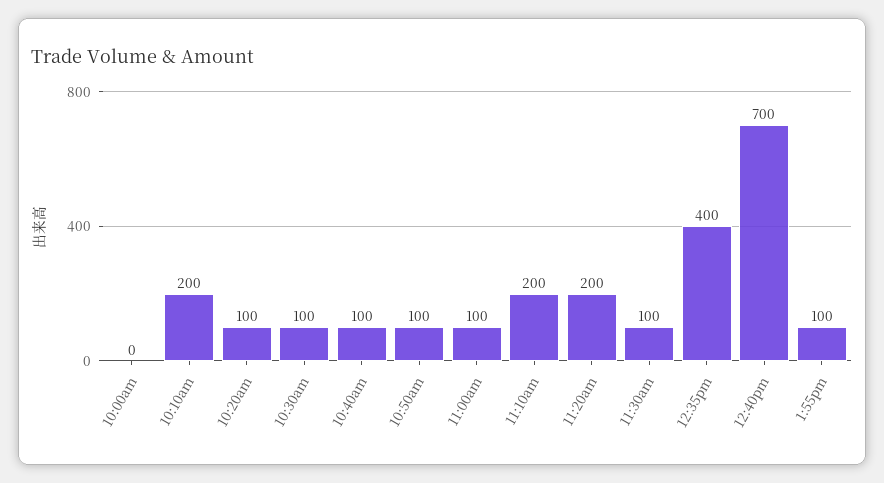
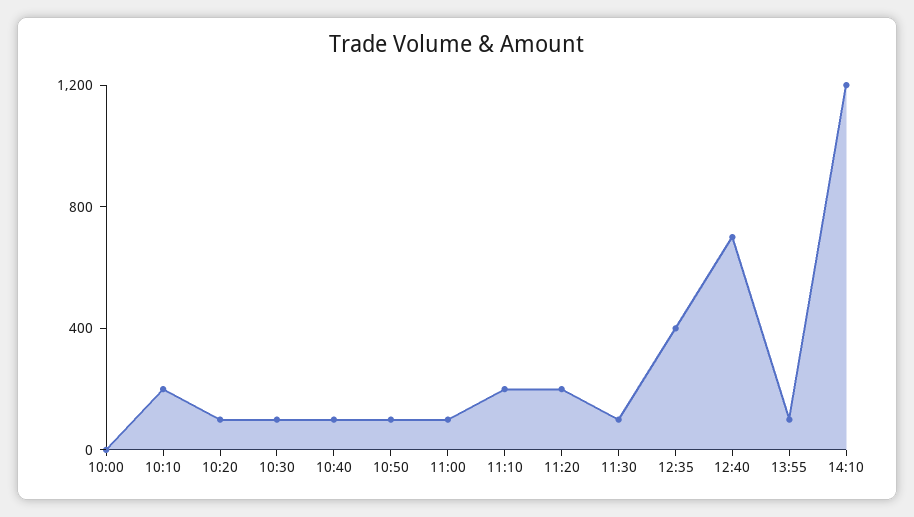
14:10: none -> 1200

